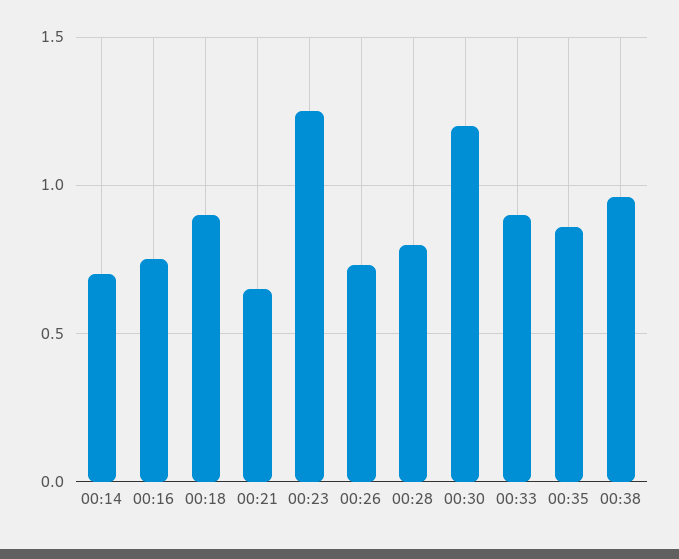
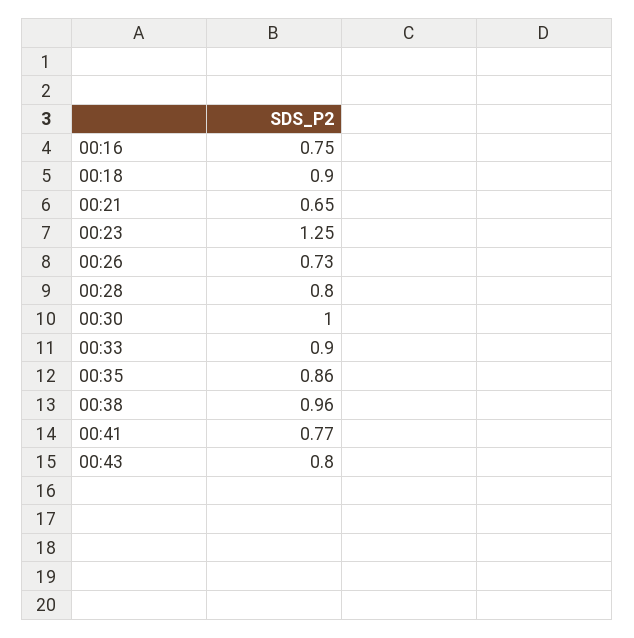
00:14: 0.7 -> none
00:30: 1.2 -> 1
00:41: none -> 0.77
00:43: none -> 0.8

